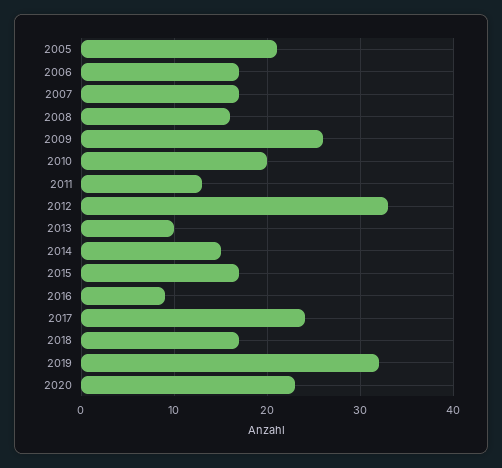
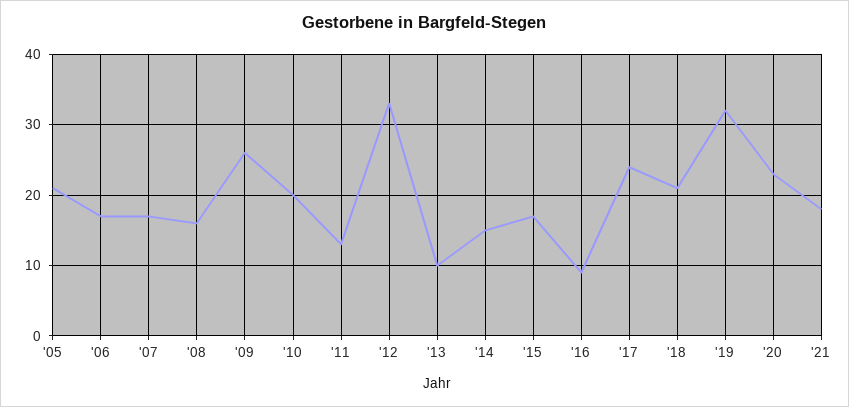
2018: 17 -> 21
'21: none -> 18

